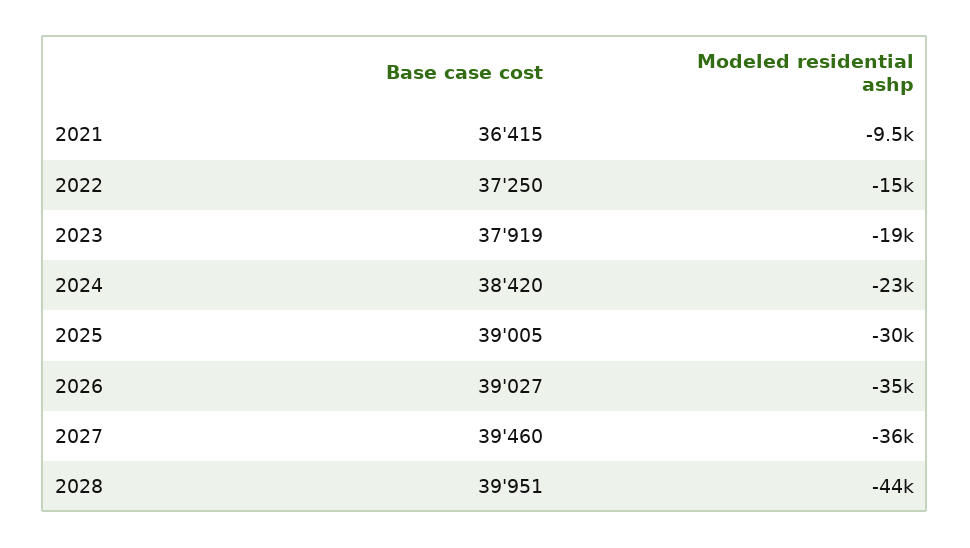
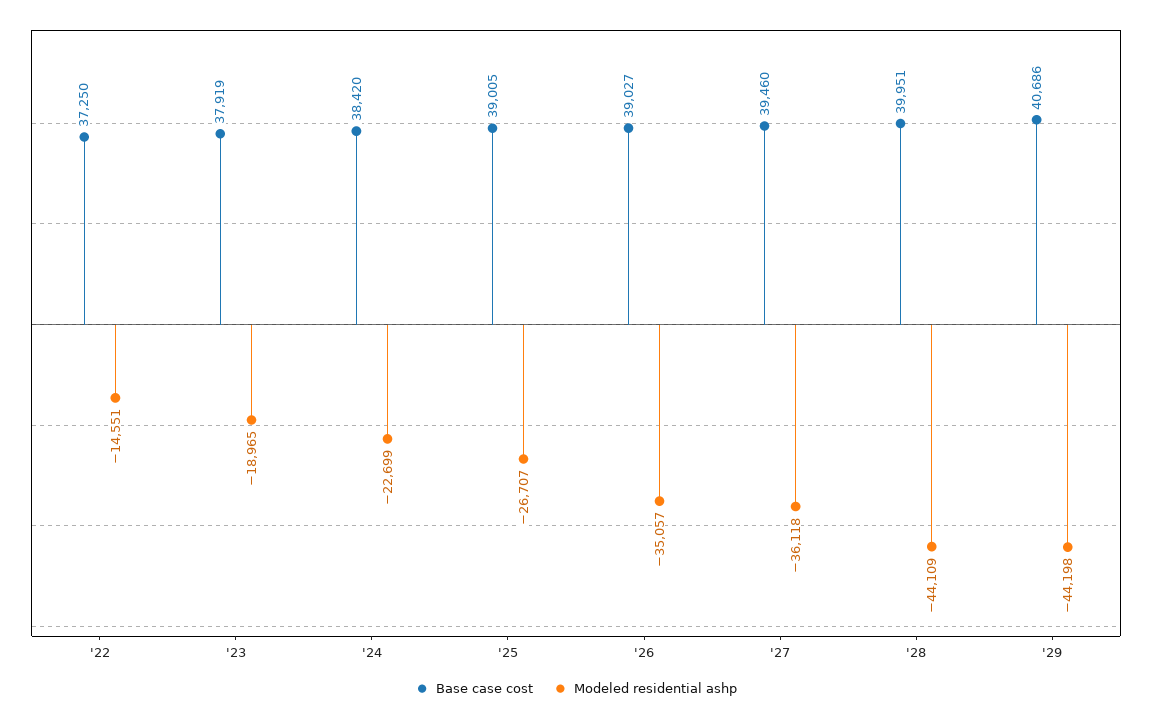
Base case cost, 2021: 36415 -> none
Modeled residential ashp, 2021: -9500 -> none
Modeled residential ashp, 2025: -30000 -> -26707
Base case cost, '29: none -> 40686
Modeled residential ashp, '29: none -> -44198

